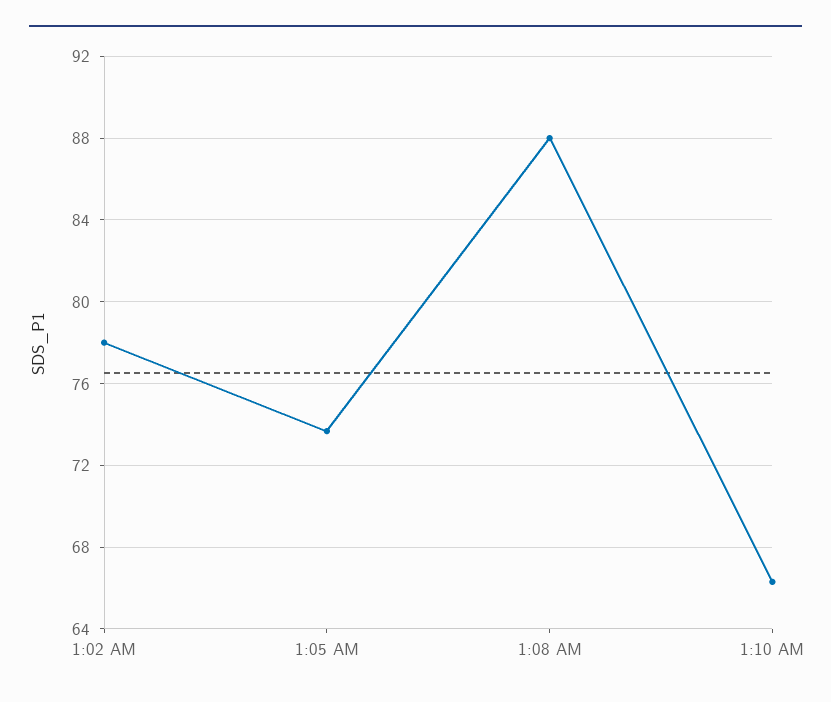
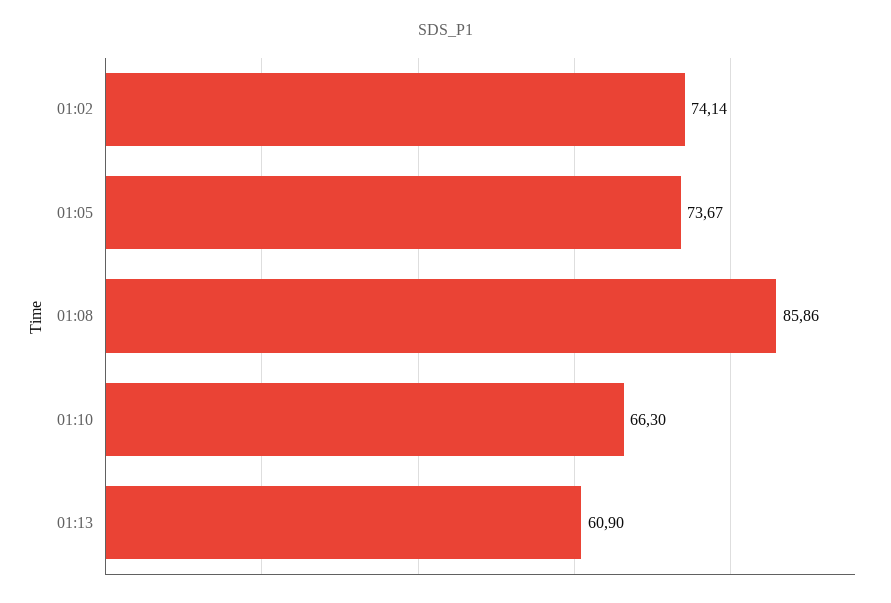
1:02 AM: 78 -> 74.14
1:08 AM: 88 -> 85.86
01:13: none -> 60.9

